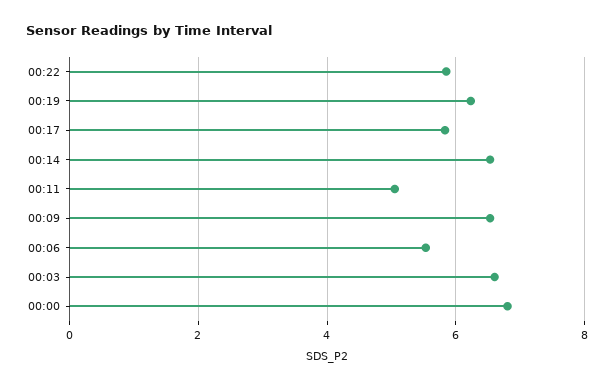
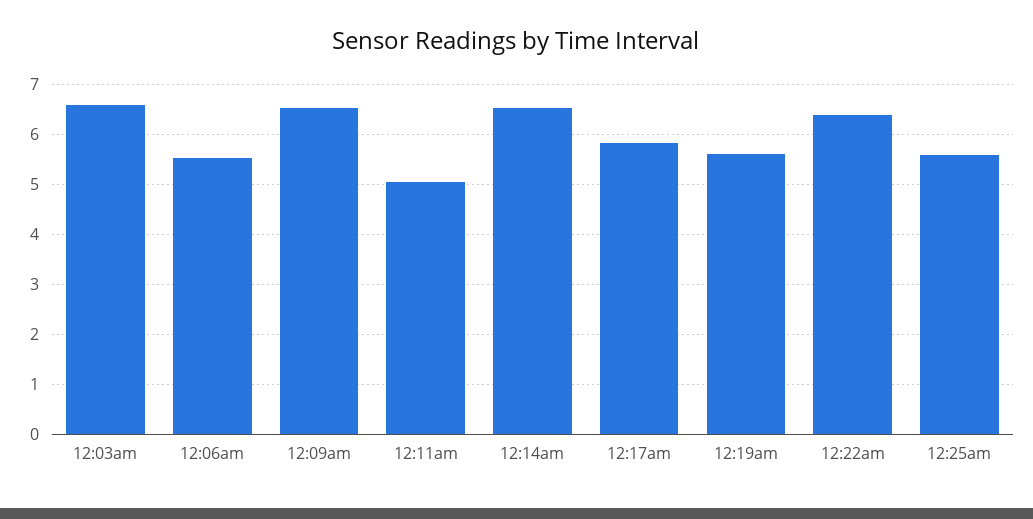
00:22: 5.8 -> 6.4
00:19: 6.2 -> 5.6
00:00: 6.8 -> none
12:25am: none -> 5.6

